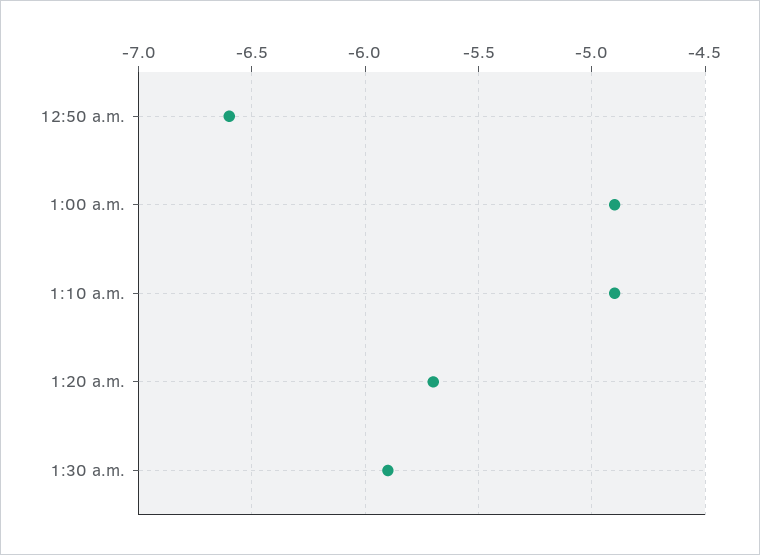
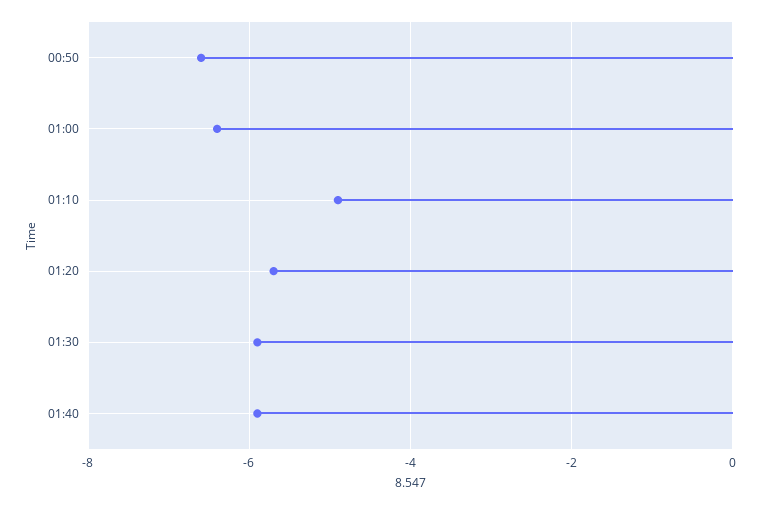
1:00 a.m.: -4.9 -> -6.5
01:40: none -> -6

